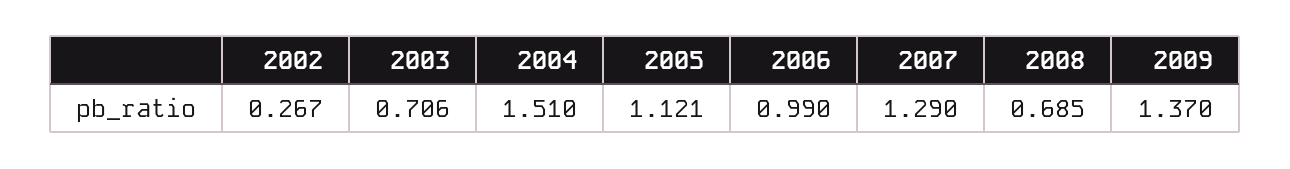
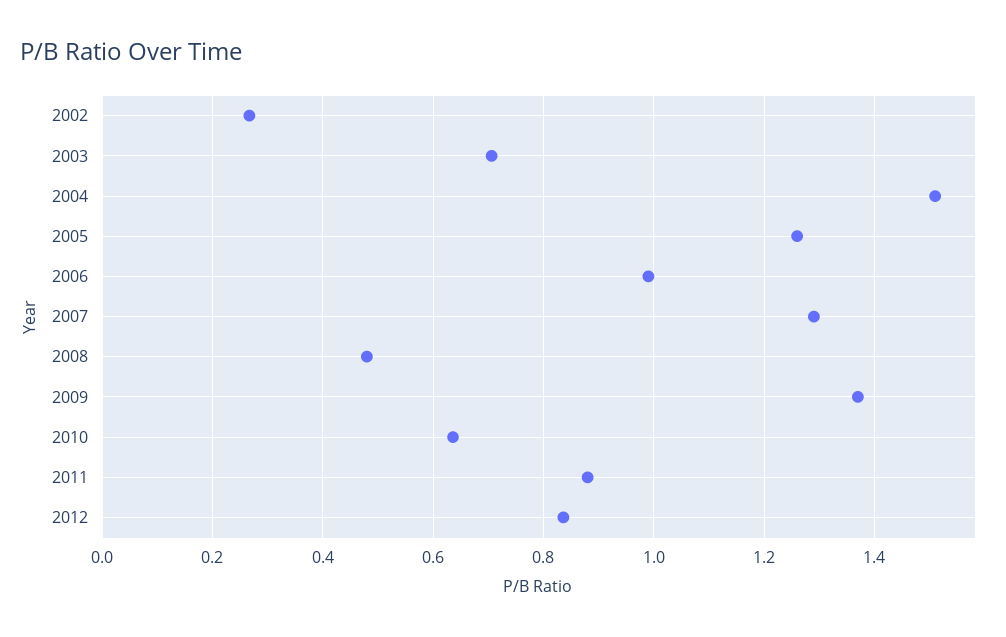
2005: 1.121 -> 1.26
2008: 0.685 -> 0.48
2010: none -> 0.64
2011: none -> 0.88
2012: none -> 0.84

